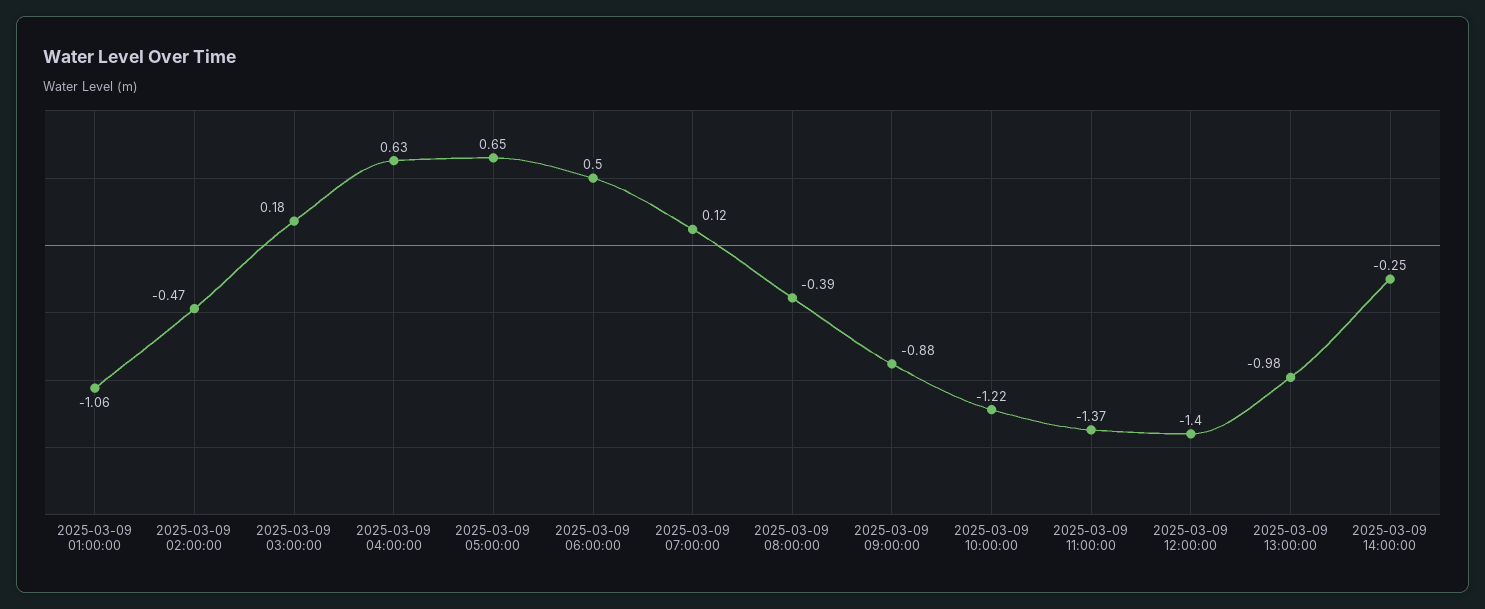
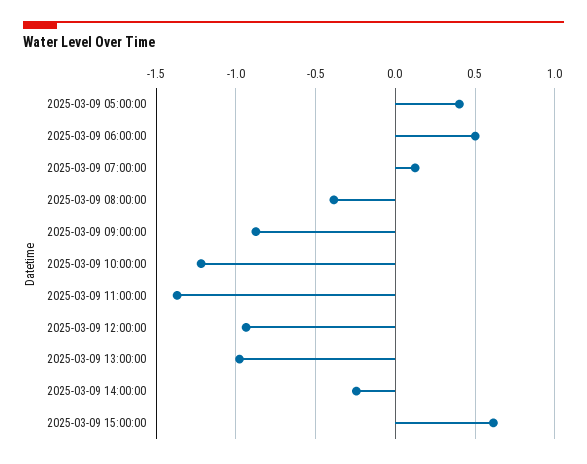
2025-03-09 01:00:00: -1.06 -> none
2025-03-09 02:00:00: -0.47 -> none
2025-03-09 03:00:00: 0.18 -> none
2025-03-09 04:00:00: 0.63 -> none
2025-03-09 05:00:00: 0.65 -> 0.4
2025-03-09 12:00:00: -1.4 -> -0.95
2025-03-09 15:00:00: none -> 0.6

